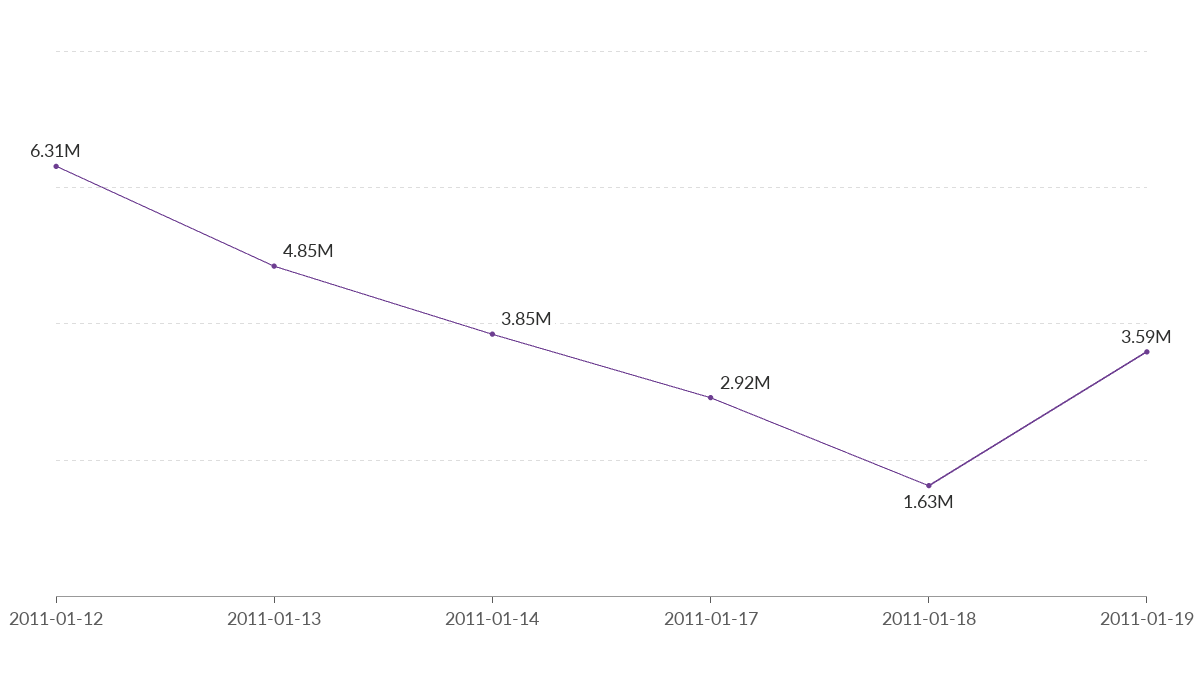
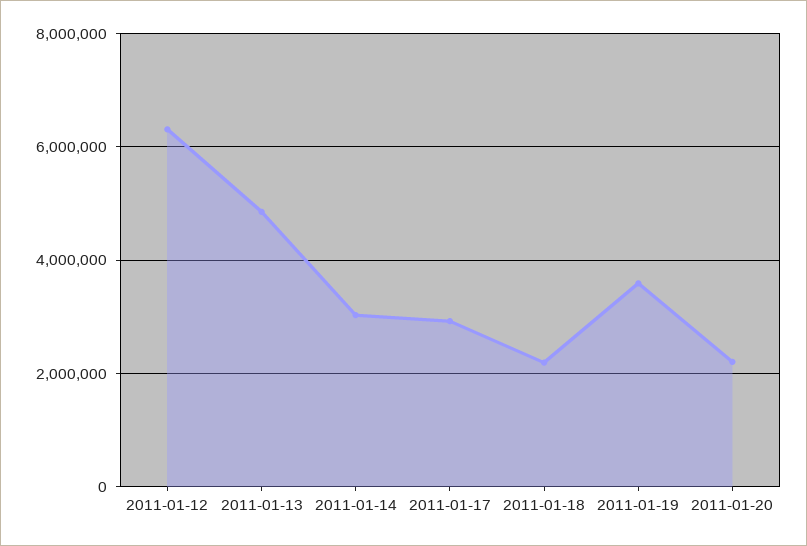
2011-01-14: 3850000 -> 3000000
2011-01-18: 1630000 -> 2200000
2011-01-20: none -> 2200000

